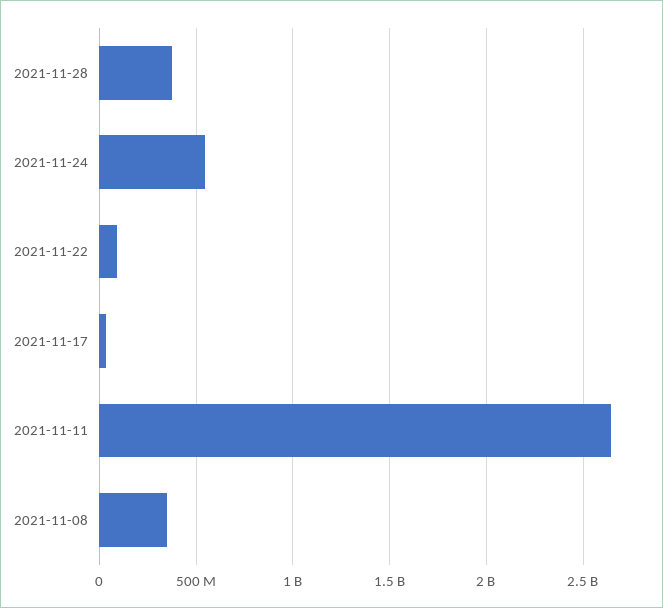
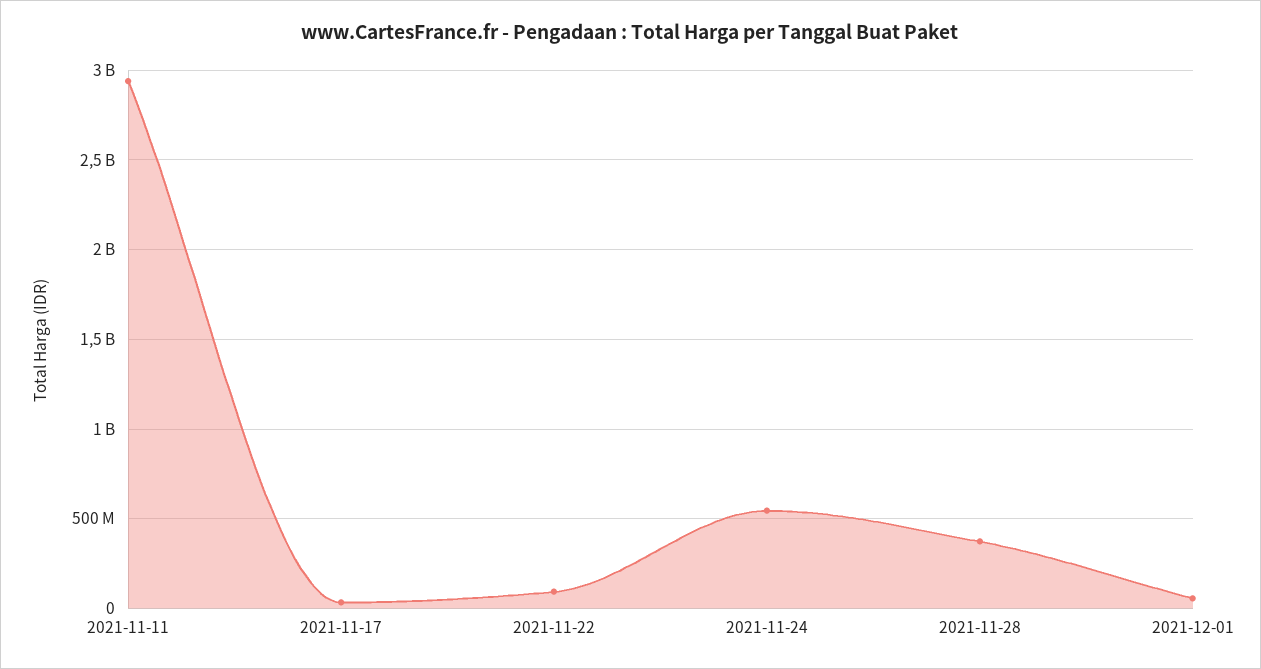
2021-11-11: 2650000000 -> 2950000000
2021-11-08: 350000000 -> none
2021-12-01: none -> 50000000

